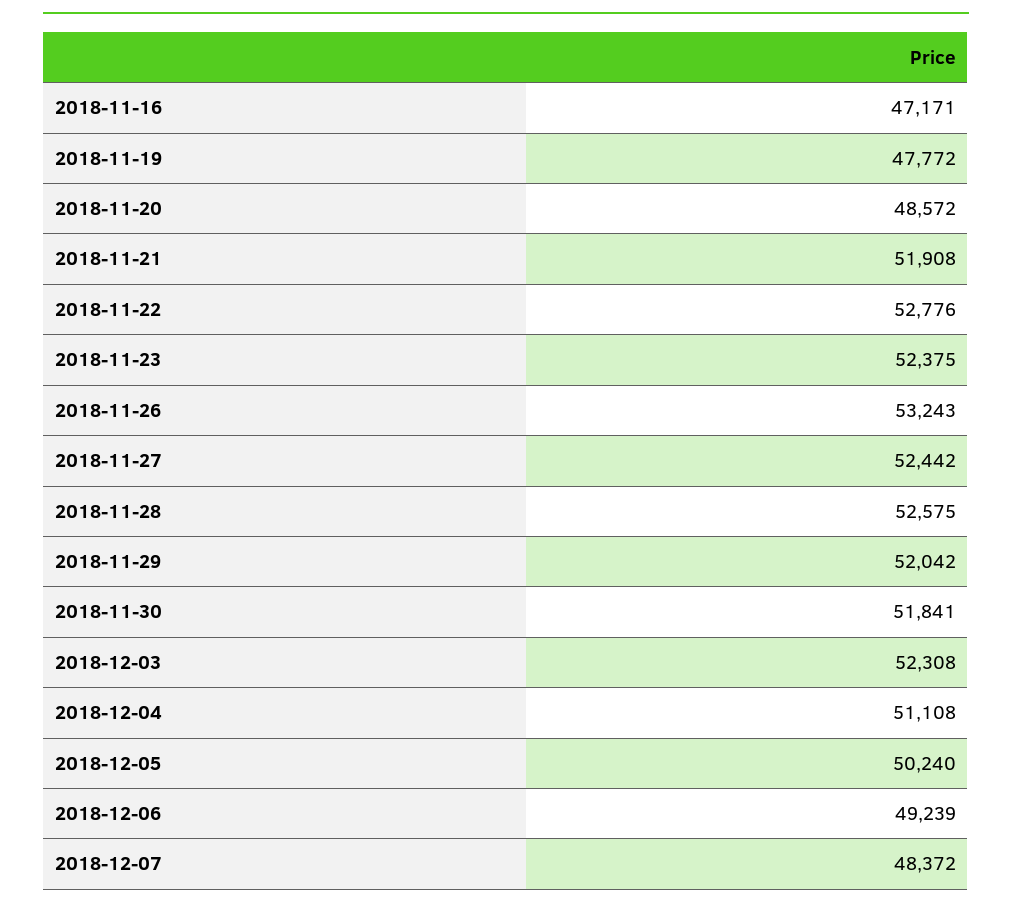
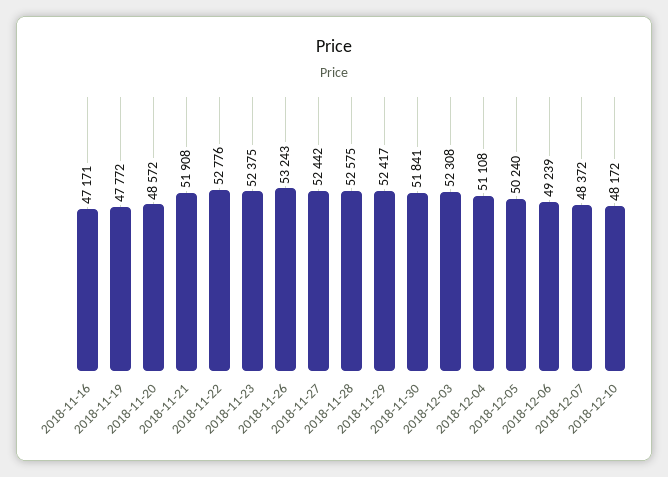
2018-11-29: 52042 -> 52417
2018-12-10: none -> 48172

